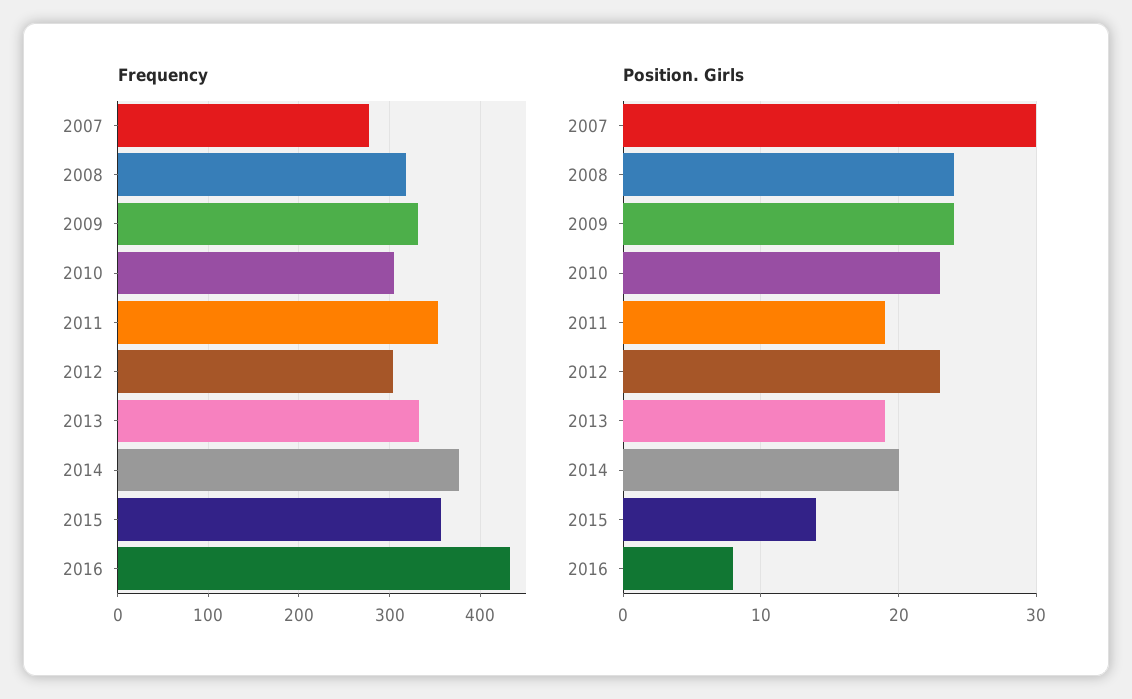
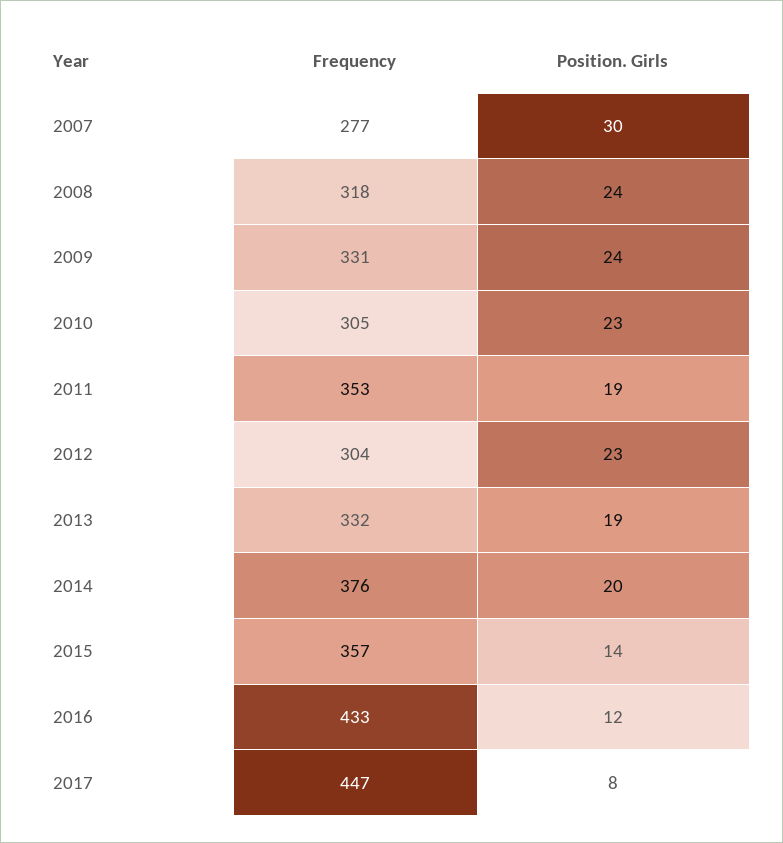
Position. Girls, 2016: 8 -> 12
Frequency, 2017: none -> 447
Position. Girls, 2017: none -> 8

